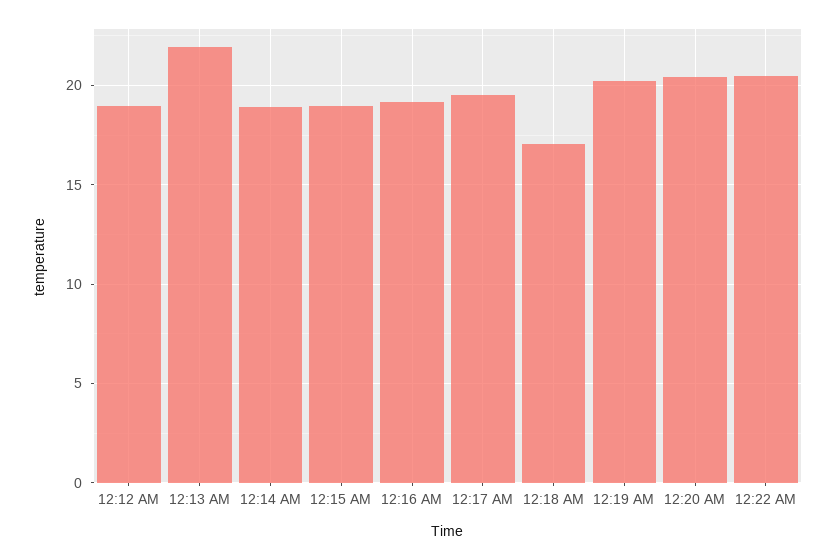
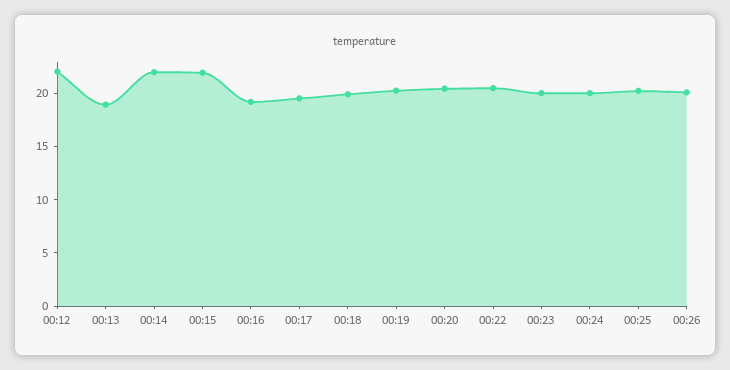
12:12 AM: 19 -> 22
12:13 AM: 22 -> 19
12:14 AM: 19 -> 22
12:15 AM: 19 -> 22
12:18 AM: 17 -> 20
00:23: none -> 20
00:24: none -> 20
00:25: none -> 20
00:26: none -> 20

